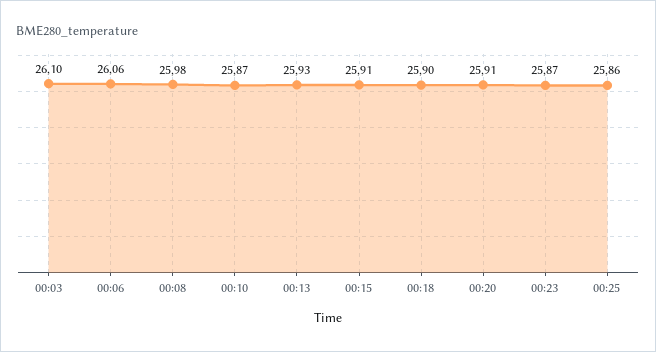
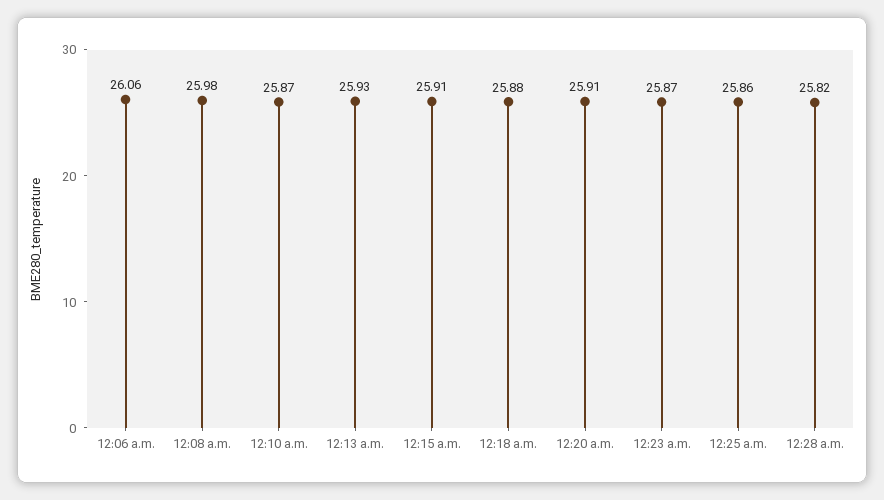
00:03: 26.1 -> none
00:18: 25.9 -> 25.88
12:28 a.m.: none -> 25.82

